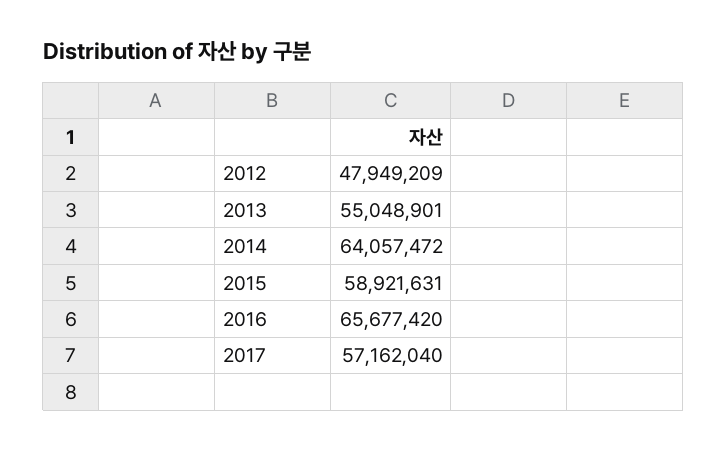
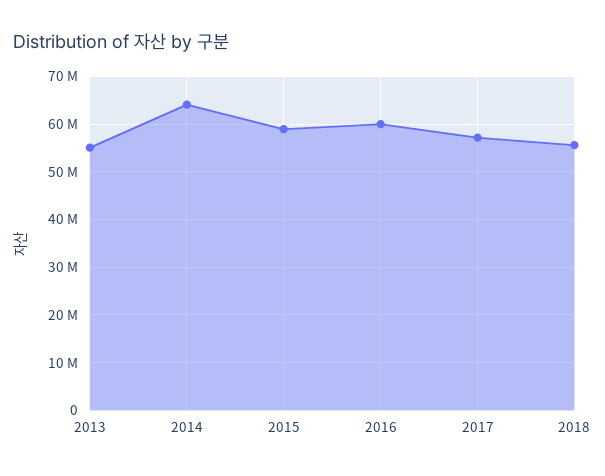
2012: 47949209 -> none
2016: 65677420 -> 60000000
2018: none -> 56000000

